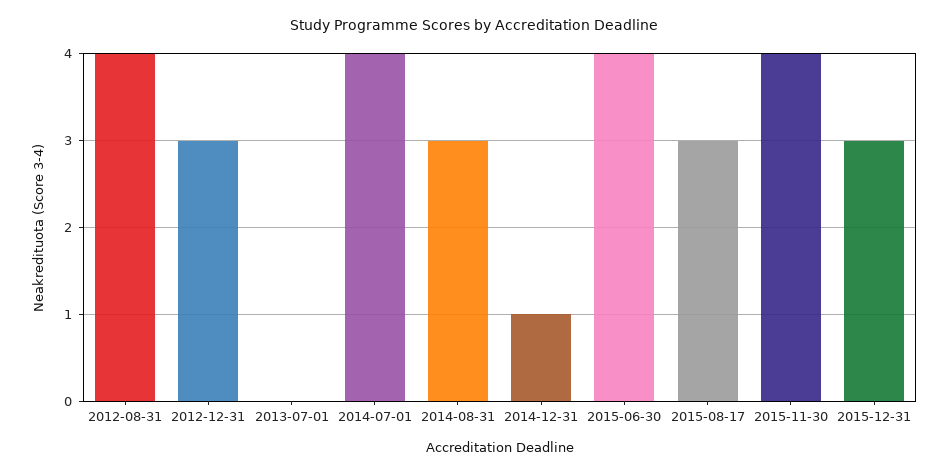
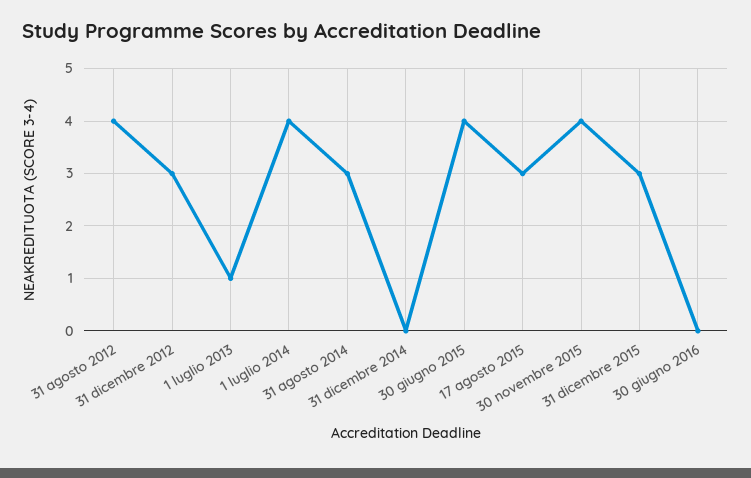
2013-07-01: 0 -> 1
2014-12-31: 1 -> 0
30 giugno 2016: none -> 0

